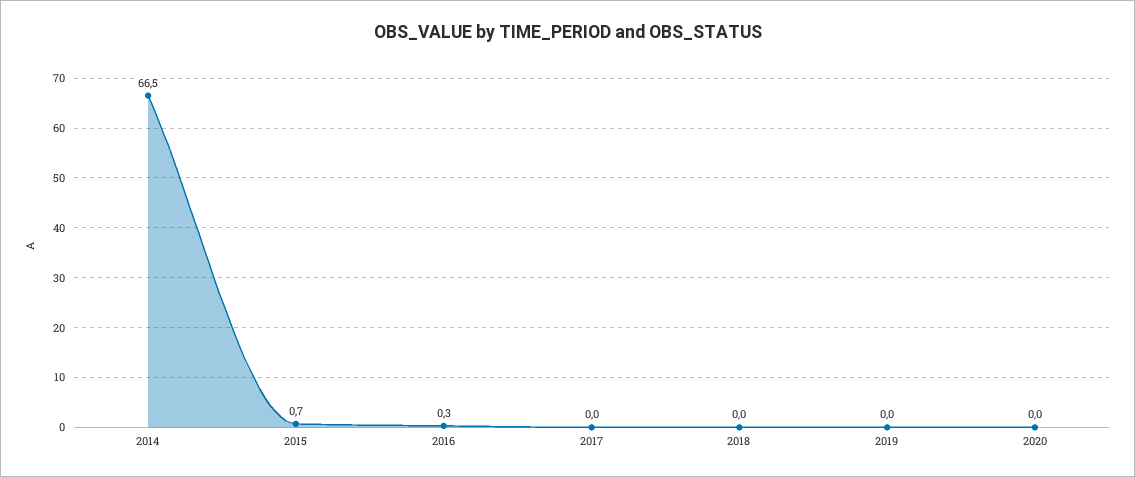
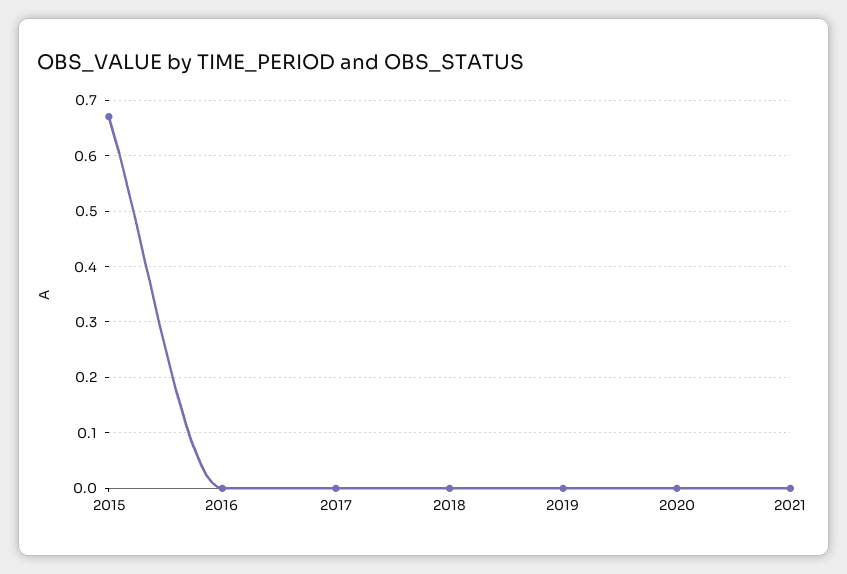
2014: 66.5 -> none
2016: 0.3 -> 0
2021: none -> 0

